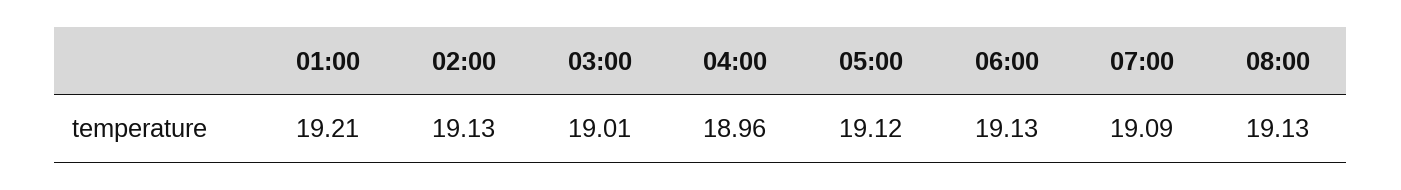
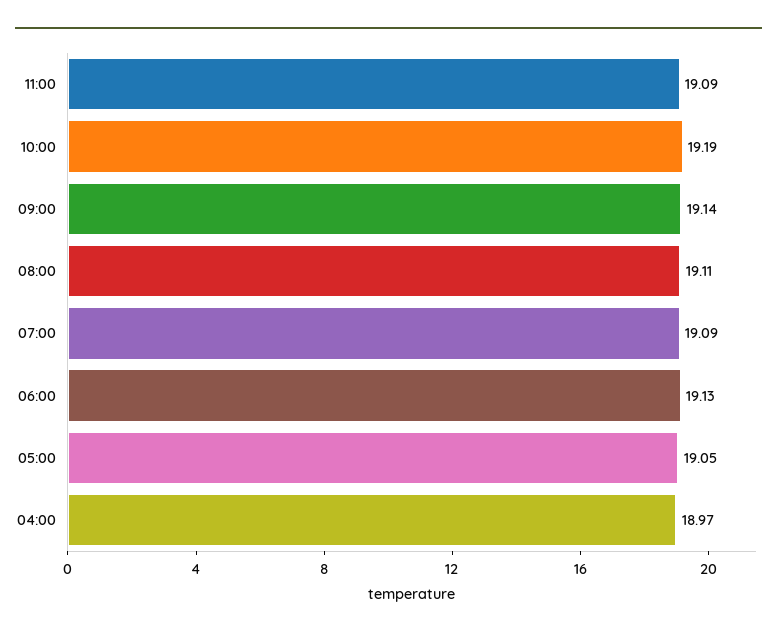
01:00: 19.21 -> none
02:00: 19.13 -> none
03:00: 19.01 -> none
04:00: 18.96 -> 18.97
05:00: 19.12 -> 19.05
08:00: 19.13 -> 19.11
11:00: none -> 19.09
10:00: none -> 19.19
09:00: none -> 19.14

